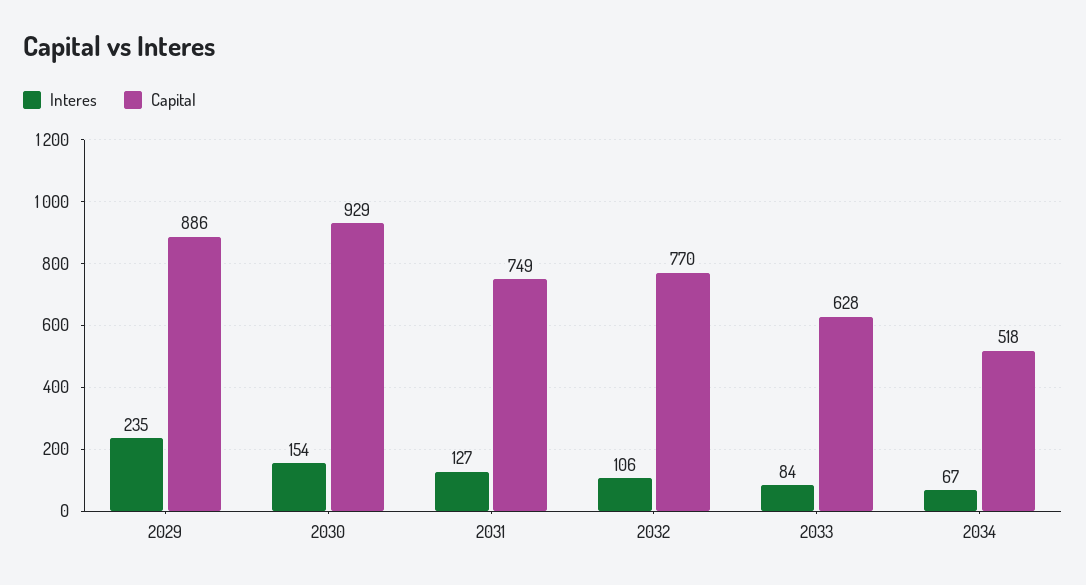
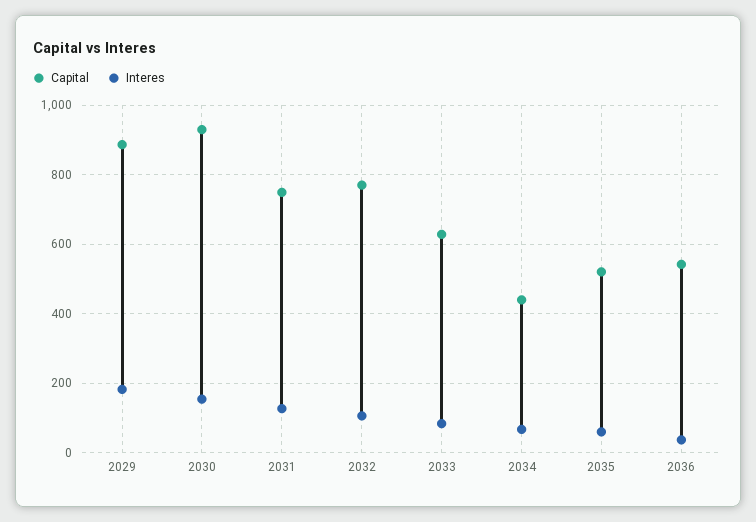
Interes, 2029: 235 -> 180
Capital, 2034: 518 -> 440
Capital, 2035: none -> 520
Interes, 2035: none -> 60
Capital, 2036: none -> 540
Interes, 2036: none -> 40

